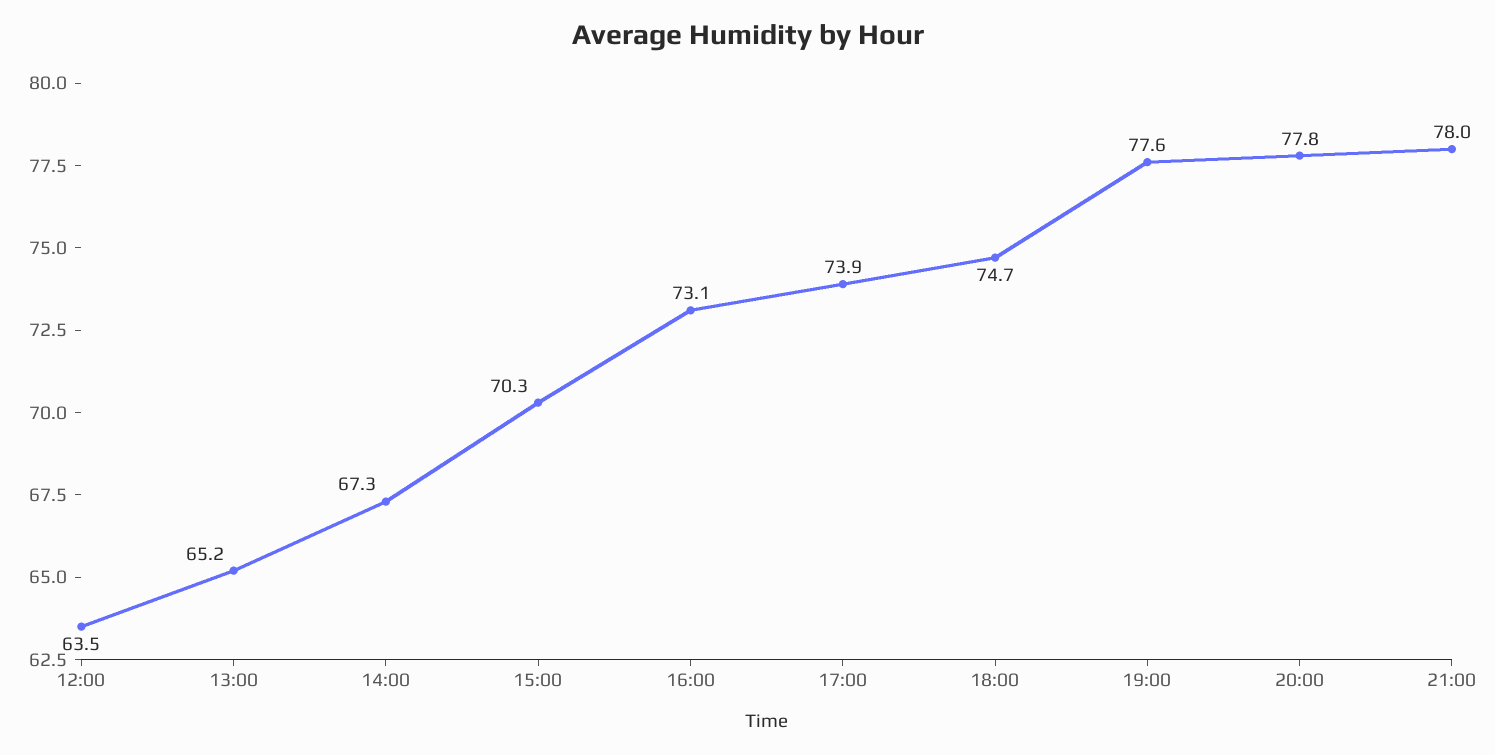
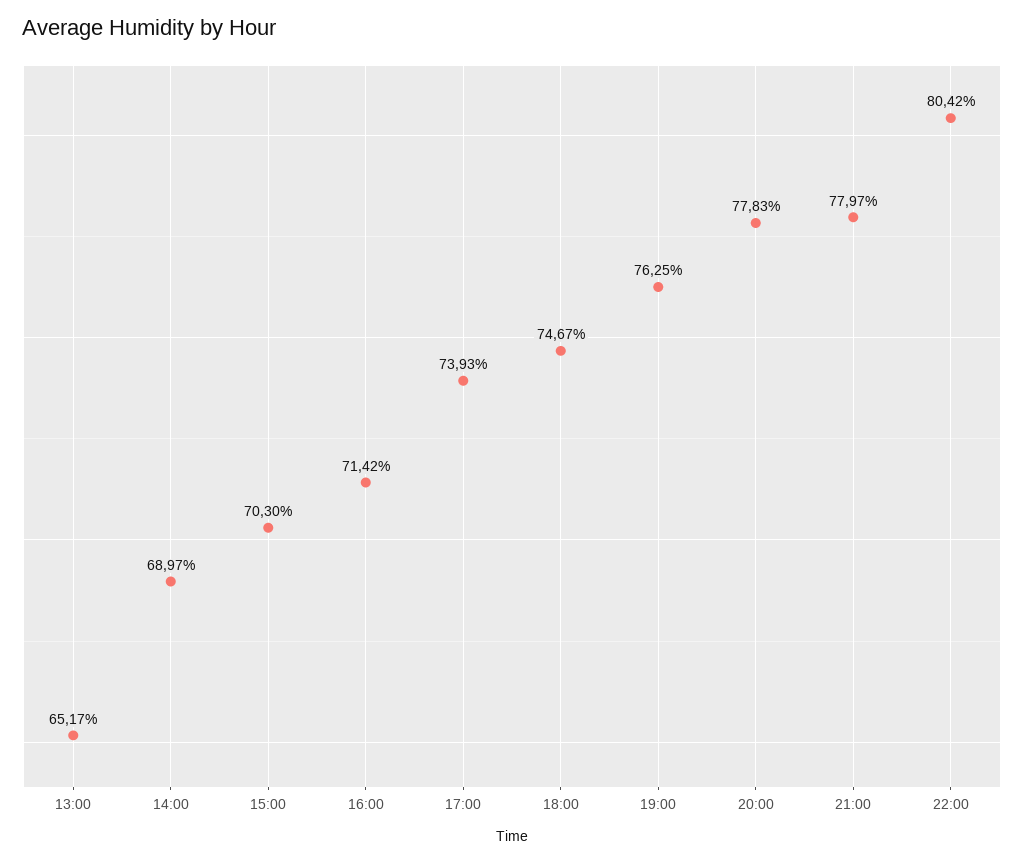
12:00: 63.5 -> none
14:00: 67.3 -> 68.97
16:00: 73.1 -> 71.42
19:00: 77.6 -> 76.25
22:00: none -> 80.42

